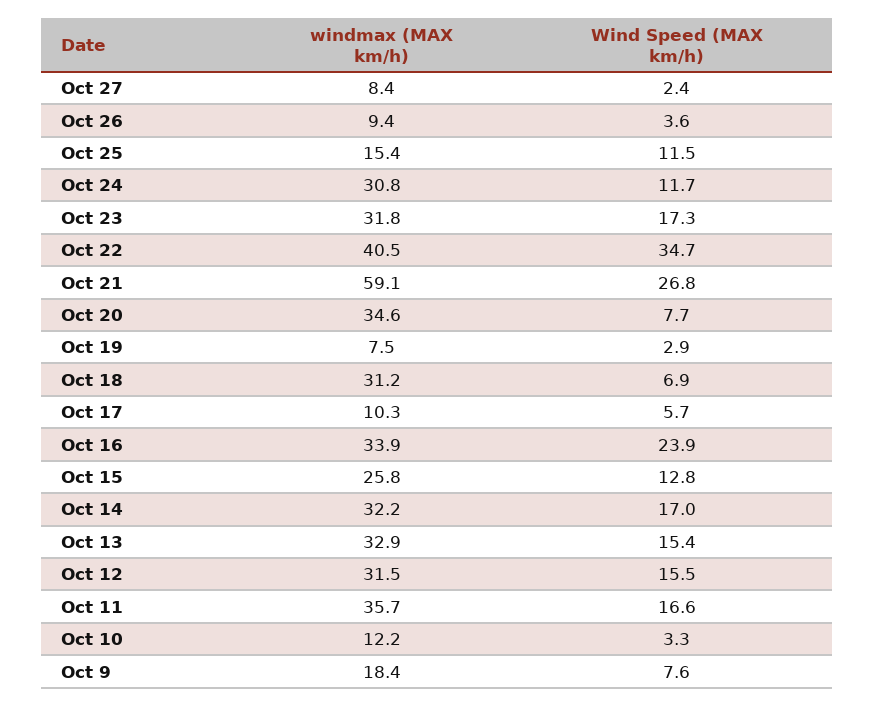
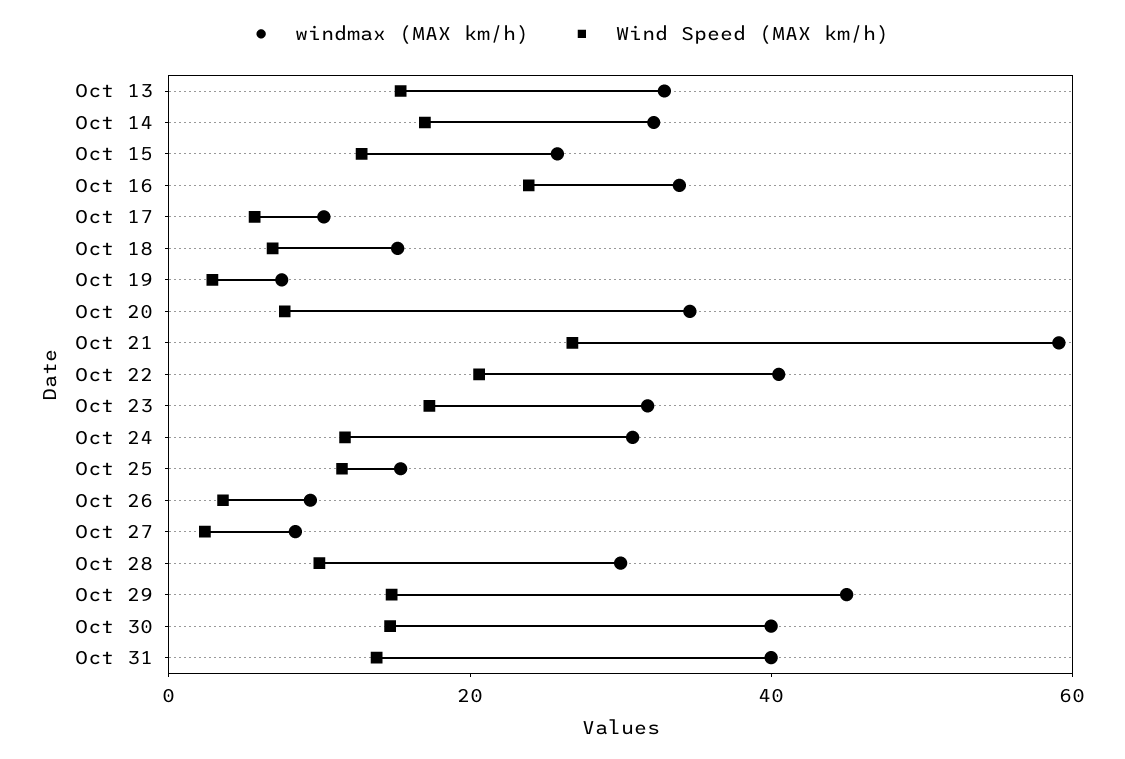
Wind Speed (MAX km/h), Oct 22: 34.7 -> 20
windmax (MAX km/h), Oct 18: 31.2 -> 15
windmax (MAX km/h), Oct 12: 31.5 -> none
Wind Speed (MAX km/h), Oct 12: 15.5 -> none
windmax (MAX km/h), Oct 11: 35.7 -> none
Wind Speed (MAX km/h), Oct 11: 16.6 -> none
windmax (MAX km/h), Oct 10: 12.2 -> none
Wind Speed (MAX km/h), Oct 10: 3.3 -> none
windmax (MAX km/h), Oct 9: 18.4 -> none
Wind Speed (MAX km/h), Oct 9: 7.6 -> none
windmax (MAX km/h), Oct 28: none -> 30
Wind Speed (MAX km/h), Oct 28: none -> 10
windmax (MAX km/h), Oct 29: none -> 45
Wind Speed (MAX km/h), Oct 29: none -> 15
windmax (MAX km/h), Oct 30: none -> 40
Wind Speed (MAX km/h), Oct 30: none -> 15
windmax (MAX km/h), Oct 31: none -> 40
Wind Speed (MAX km/h), Oct 31: none -> 15

